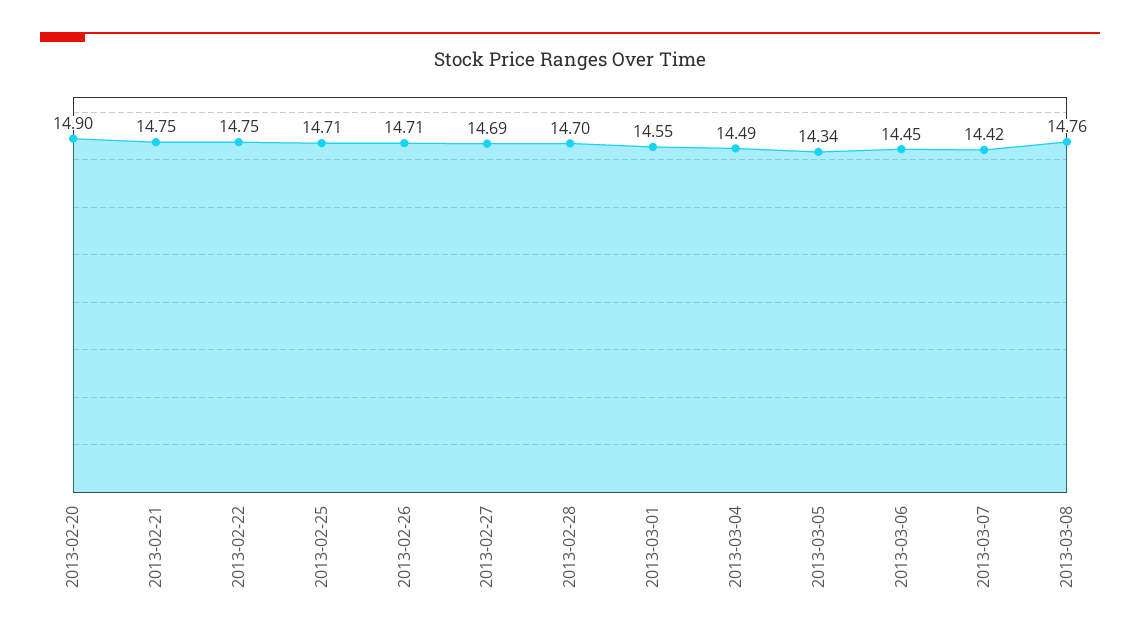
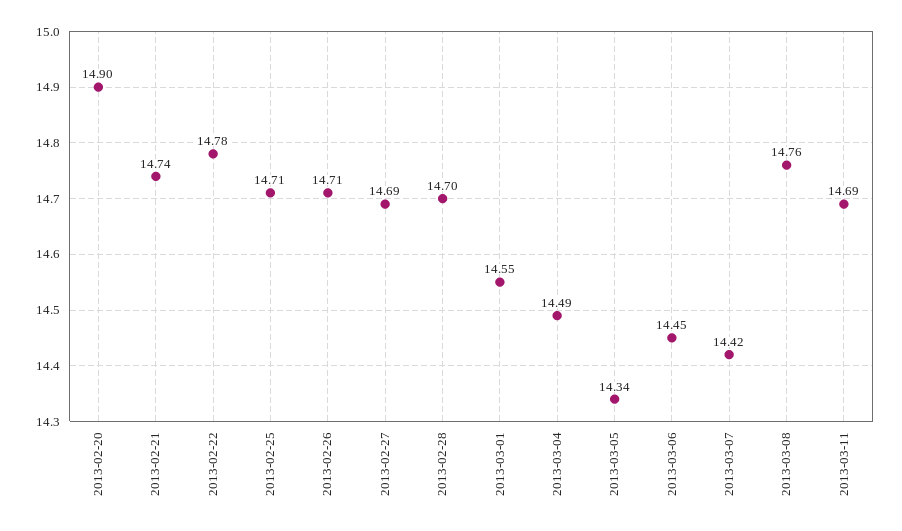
2013-02-21: 14.75 -> 14.74
2013-02-22: 14.75 -> 14.78
2013-03-11: none -> 14.69

